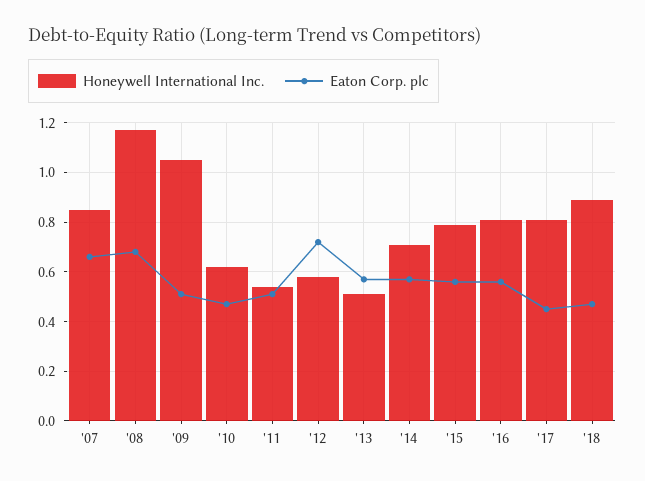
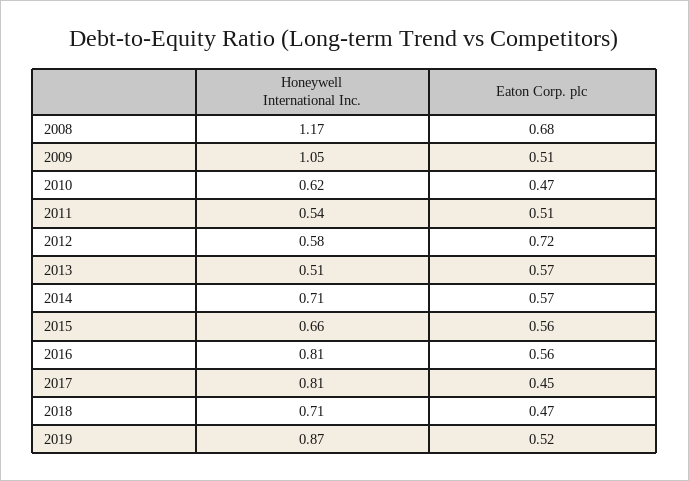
Honeywell International Inc., '07: 0.85 -> none
Eaton Corp. plc, '07: 0.65 -> none
Honeywell International Inc., '15: 0.8 -> 0.66
Honeywell International Inc., '18: 0.9 -> 0.71
Honeywell International Inc., 2019: none -> 0.87
Eaton Corp. plc, 2019: none -> 0.52

